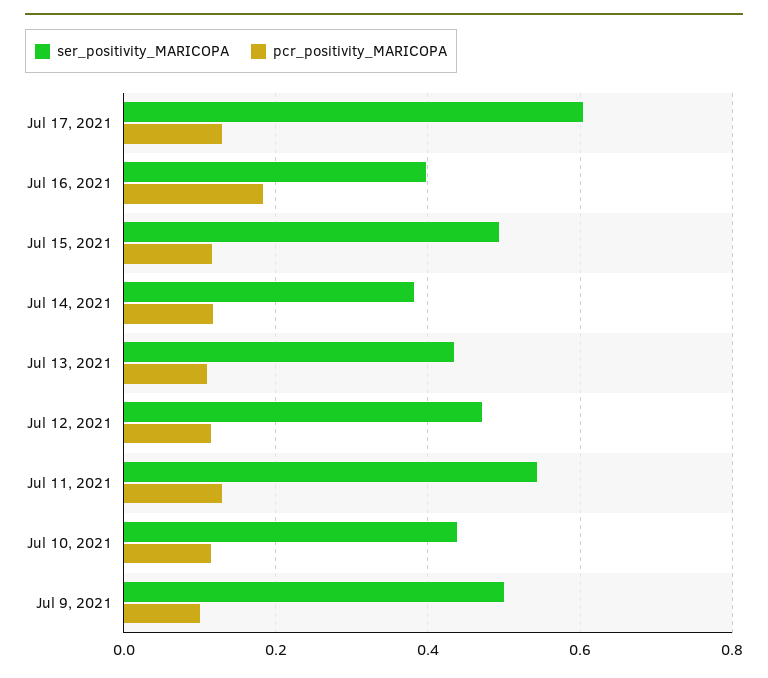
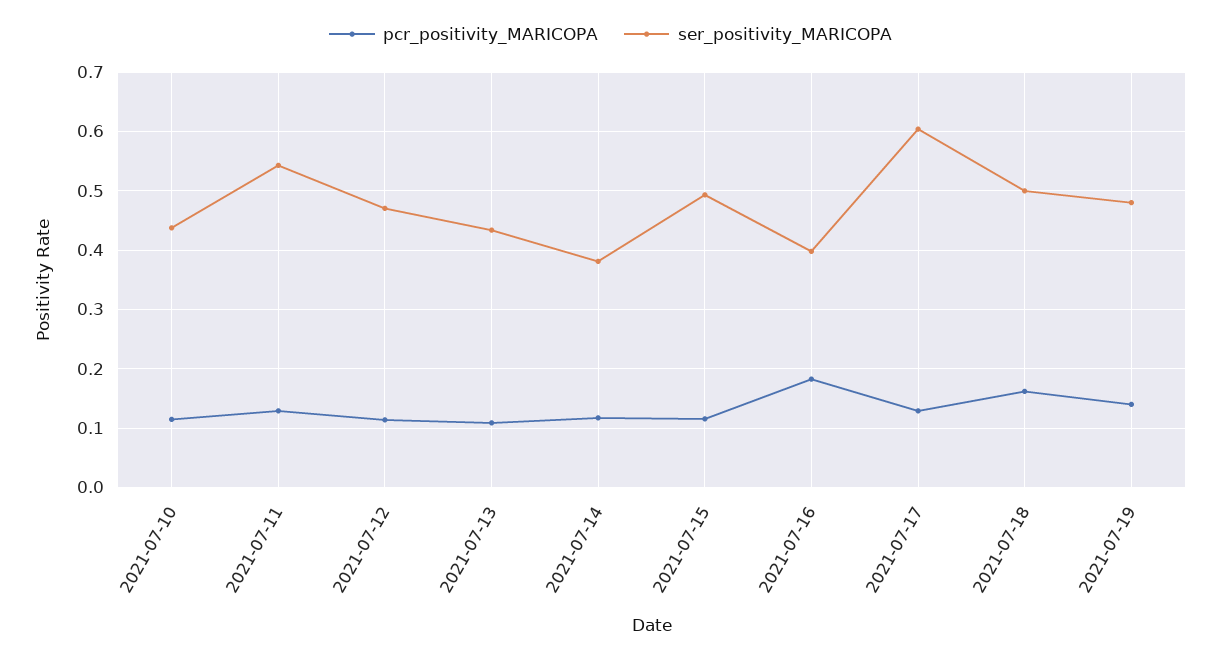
ser_positivity_MARICOPA, Jul 9, 2021: 0.5 -> none
pcr_positivity_MARICOPA, Jul 9, 2021: 0.1 -> none
pcr_positivity_MARICOPA, 2021-07-18: none -> 0.16
ser_positivity_MARICOPA, 2021-07-18: none -> 0.5
pcr_positivity_MARICOPA, 2021-07-19: none -> 0.14
ser_positivity_MARICOPA, 2021-07-19: none -> 0.48

